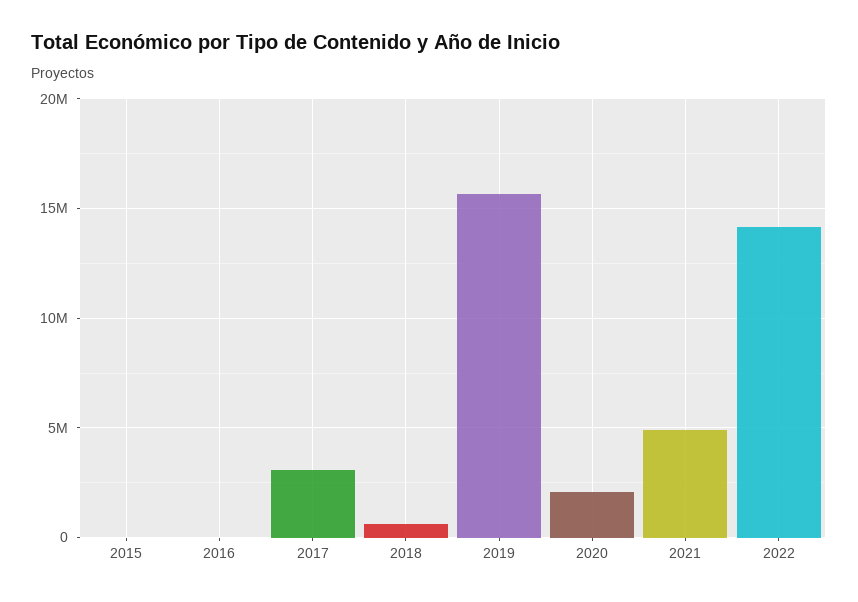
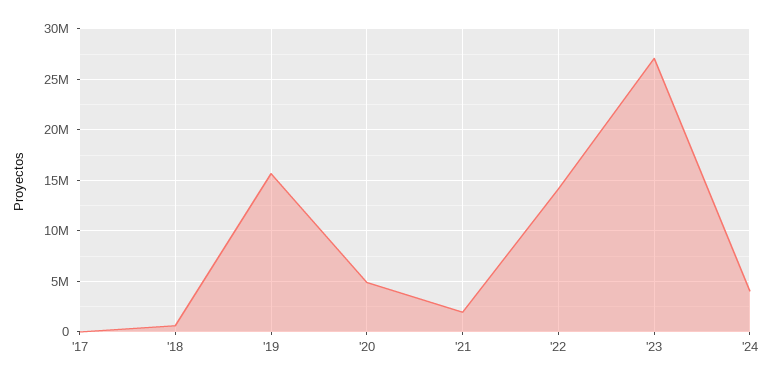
2015: 0 -> none
2016: 0 -> none
2017: 3000000 -> 0
2020: 2000000 -> 5000000
2021: 5000000 -> 2000000
'23: none -> 27000000
'24: none -> 4000000

